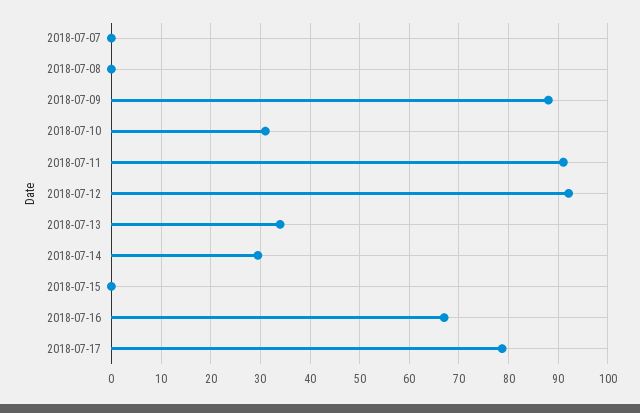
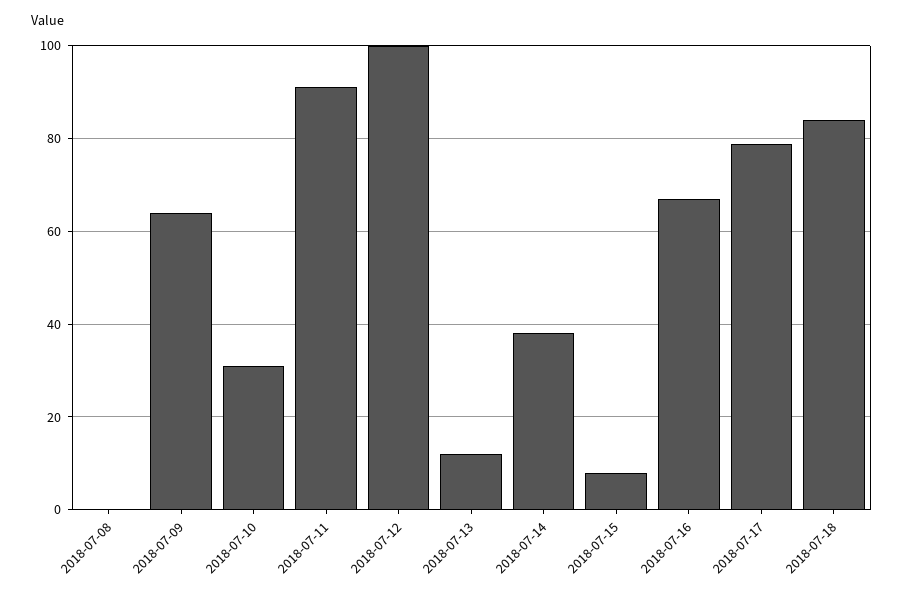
2018-07-07: 0 -> none
2018-07-09: 88 -> 64
2018-07-12: 92 -> 100
2018-07-13: 34 -> 12
2018-07-14: 30 -> 38
2018-07-15: 0 -> 8
2018-07-18: none -> 84

